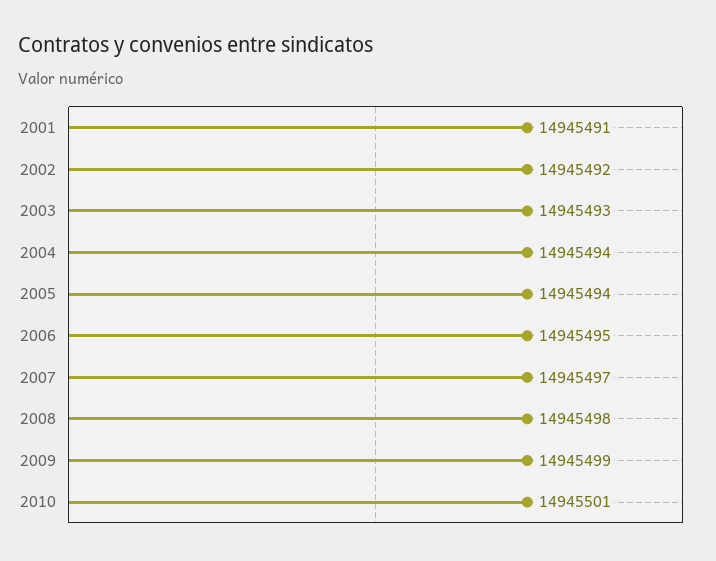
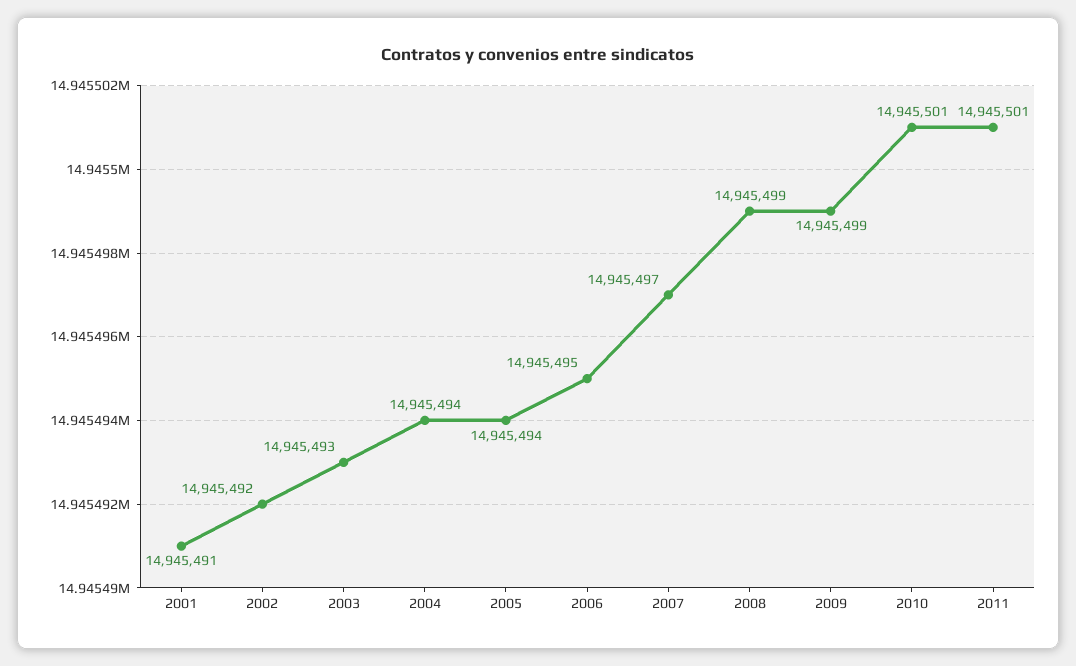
2008: 14945498 -> 14945499
2011: none -> 14945501

